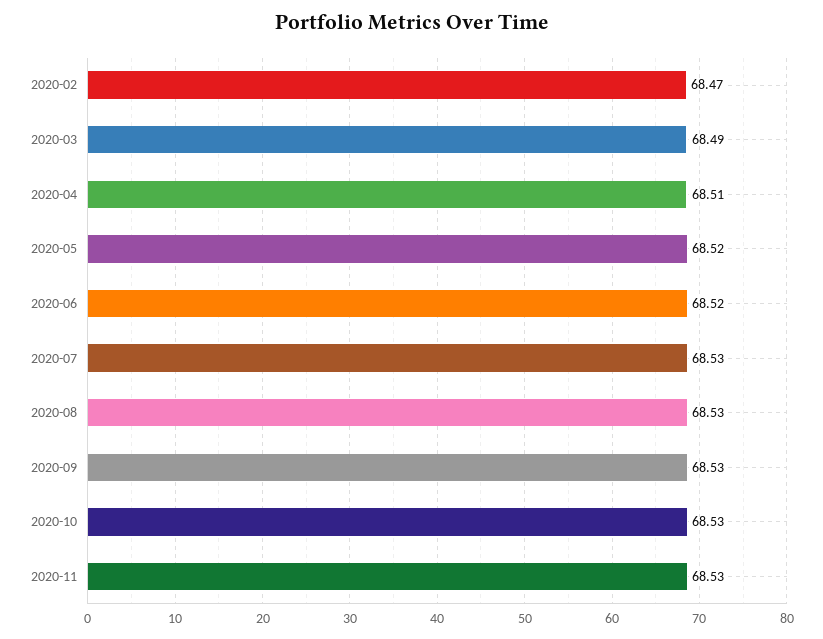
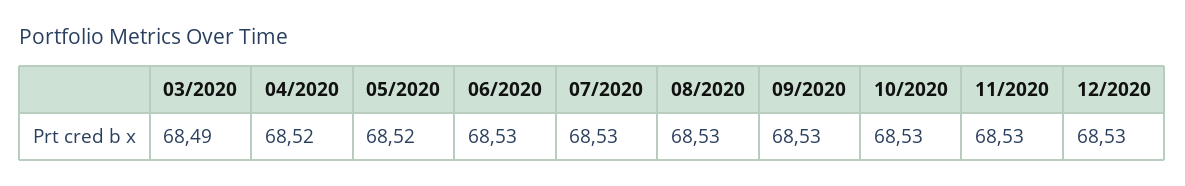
2020-02: 68.47 -> none
2020-04: 68.51 -> 68.52
2020-06: 68.52 -> 68.53
12/2020: none -> 68.53

